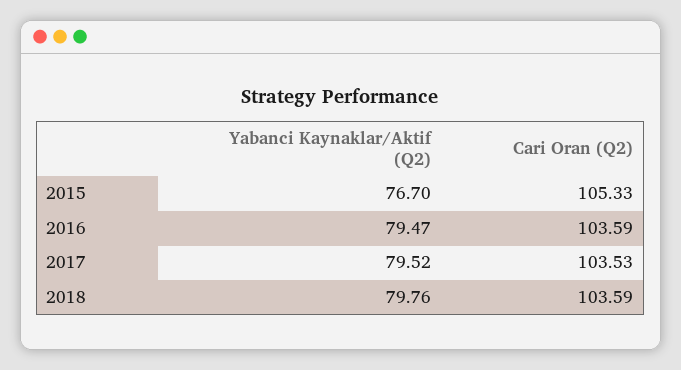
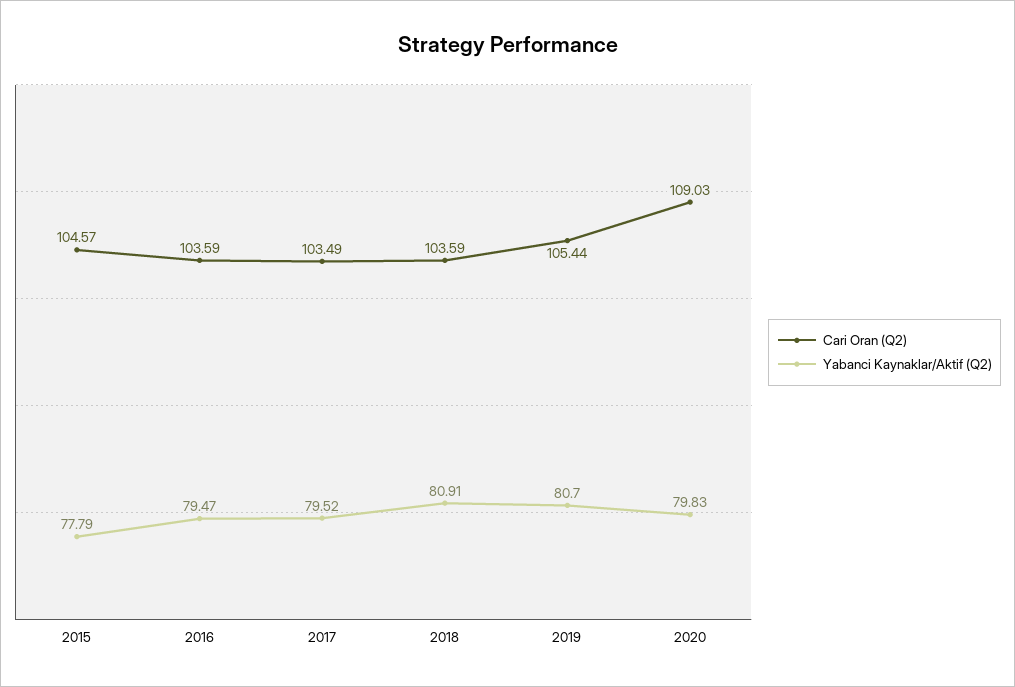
Yabanci Kaynaklar/Aktif (Q2), 2015: 76.7 -> 77.79
Cari Oran (Q2), 2015: 105.33 -> 104.57
Cari Oran (Q2), 2017: 103.53 -> 103.49
Yabanci Kaynaklar/Aktif (Q2), 2018: 79.76 -> 80.91
Cari Oran (Q2), 2019: none -> 105.44
Yabanci Kaynaklar/Aktif (Q2), 2019: none -> 80.7
Cari Oran (Q2), 2020: none -> 109.03
Yabanci Kaynaklar/Aktif (Q2), 2020: none -> 79.83

